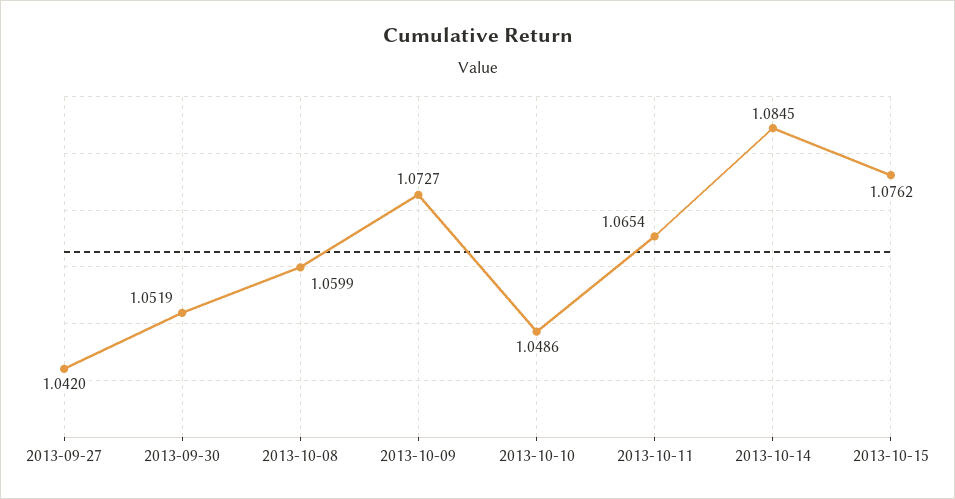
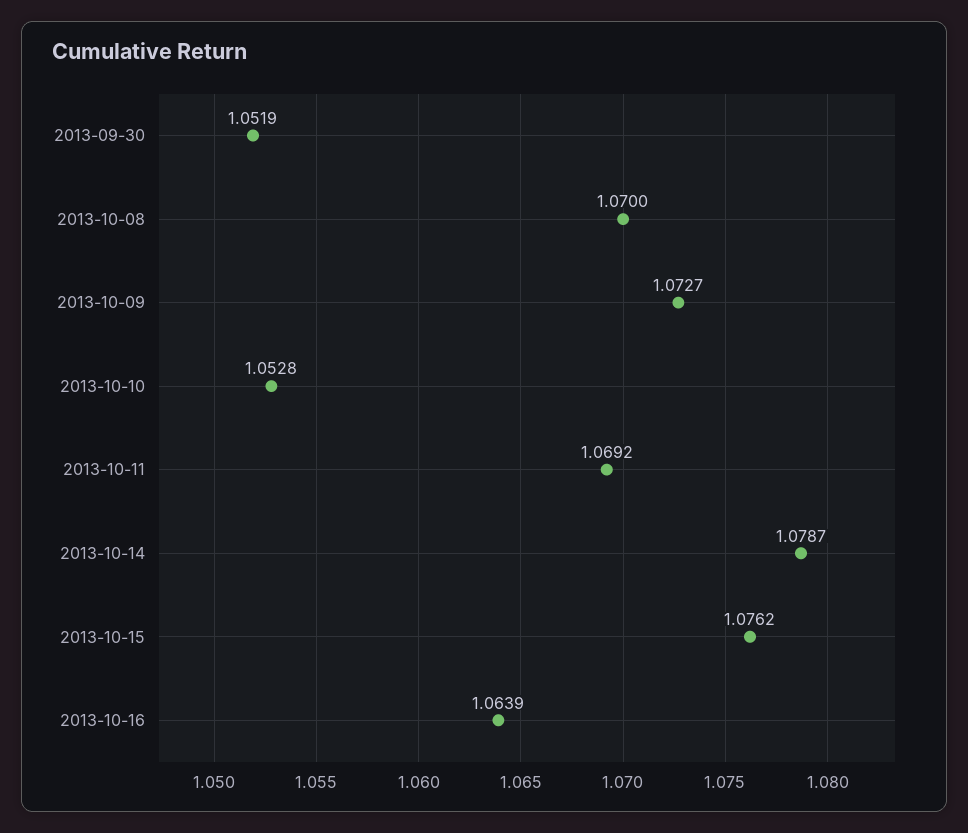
2013-09-27: 1.042 -> none
2013-10-08: 1.0599 -> 1.07
2013-10-10: 1.0486 -> 1.0528
2013-10-11: 1.0654 -> 1.0692
2013-10-14: 1.0845 -> 1.0787
2013-10-16: none -> 1.0639

